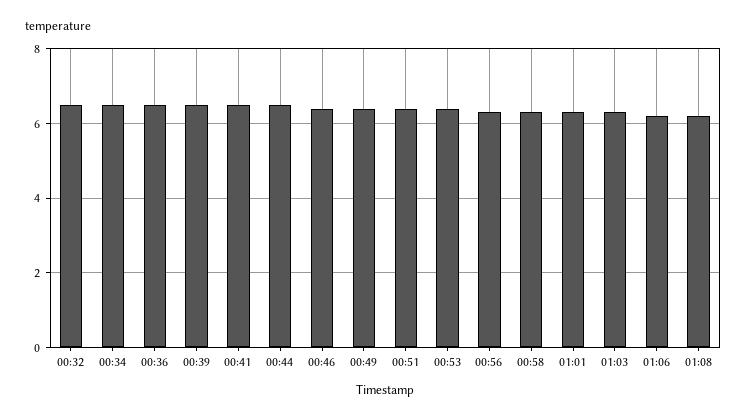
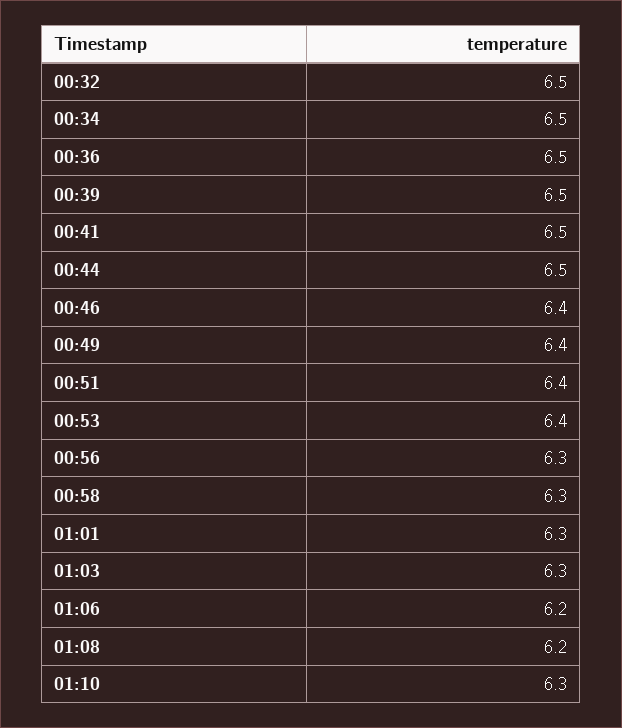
01:10: none -> 6.3

